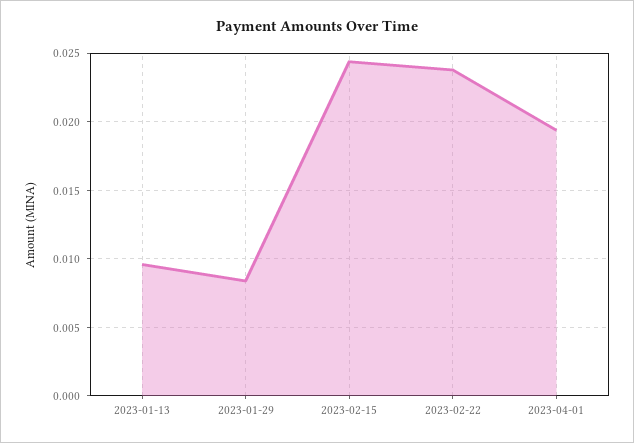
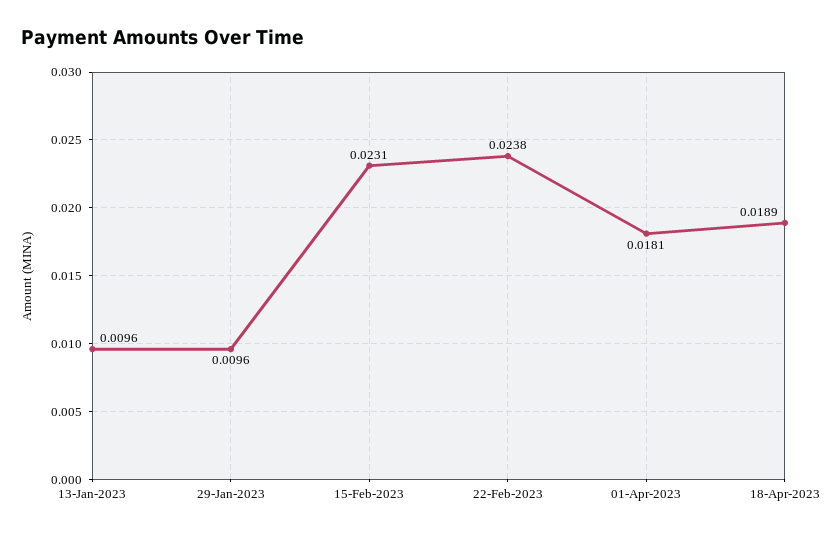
2023-01-29: 0.0085 -> 0.0096
2023-02-15: 0.0245 -> 0.0231
2023-04-01: 0.0195 -> 0.0181
18-Apr-2023: none -> 0.0189

